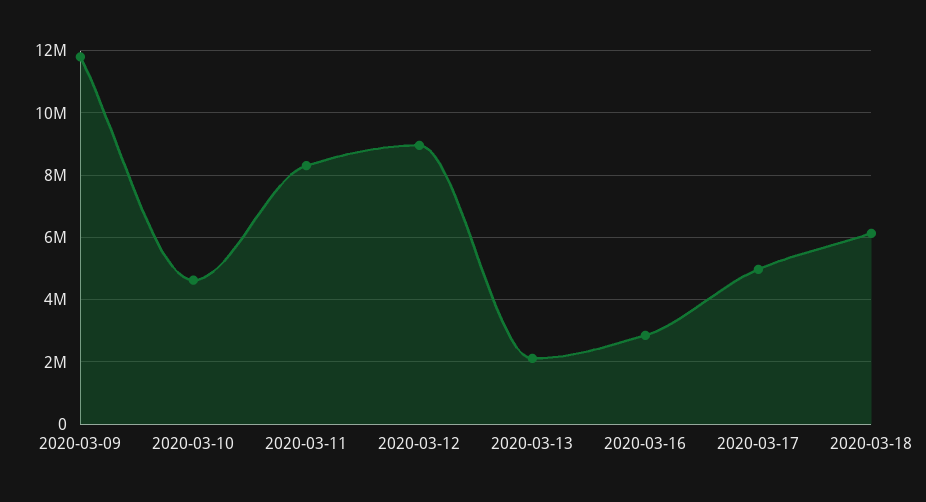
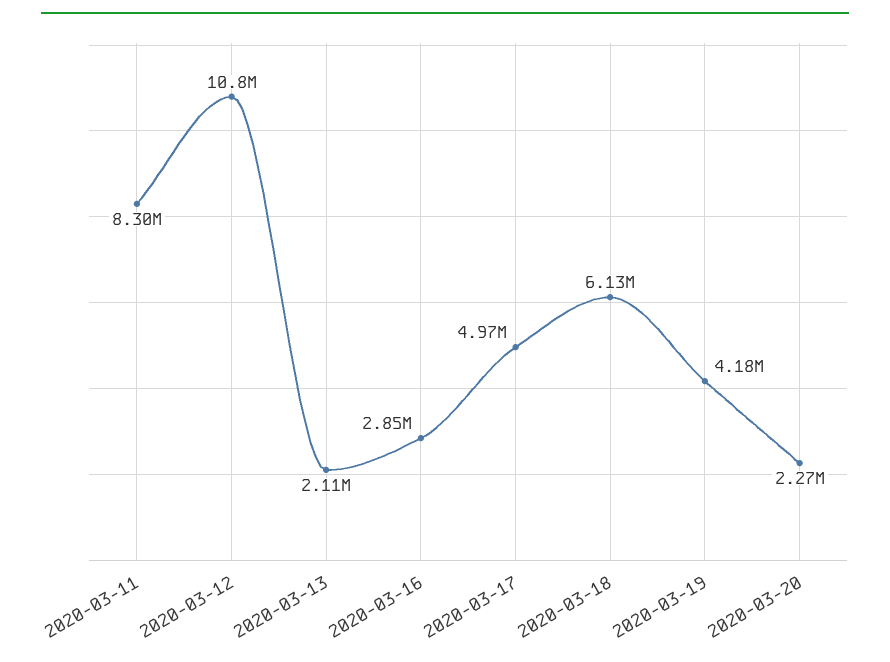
2020-03-09: 11800000 -> none
2020-03-10: 4600000 -> none
2020-03-12: 9000000 -> 10800000
2020-03-19: none -> 4180000
2020-03-20: none -> 2270000

